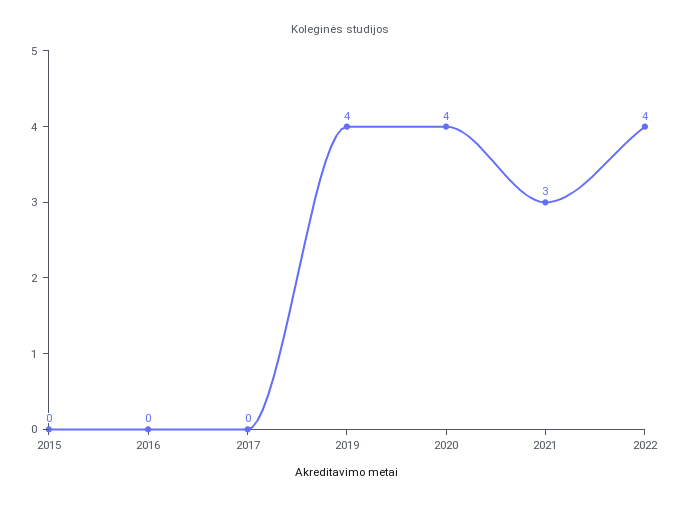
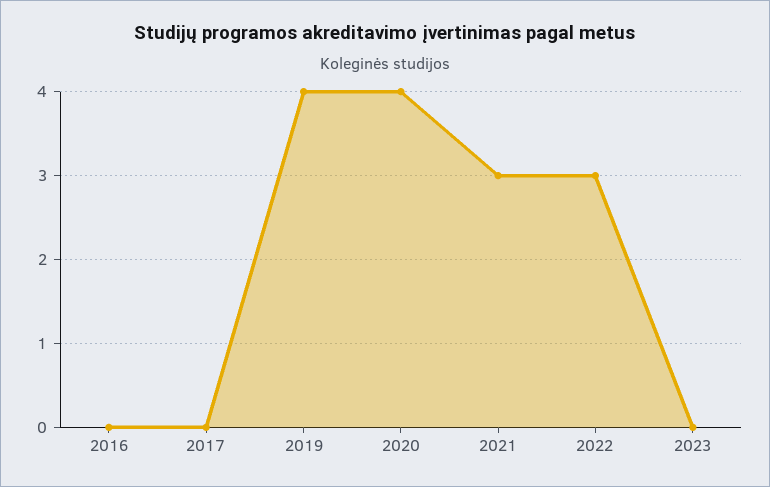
2015: 0 -> none
2022: 4 -> 3
2023: none -> 0

